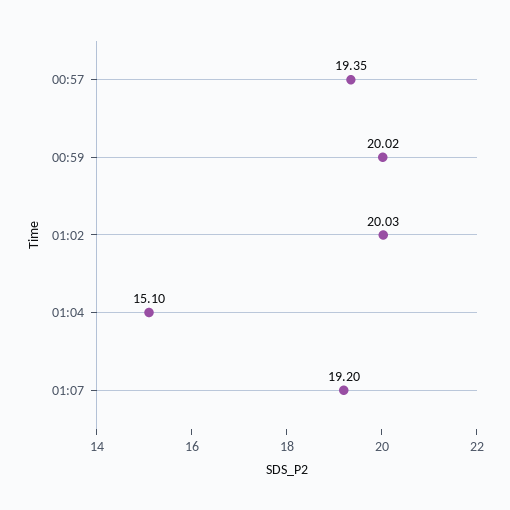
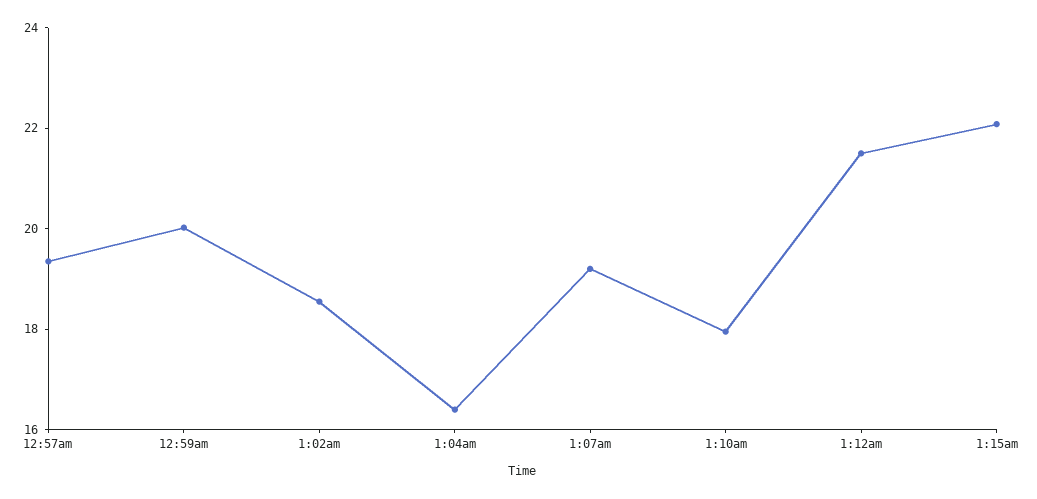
01:02: 20.03 -> 18.5
01:04: 15.1 -> 16.5
1:10am: none -> 18
1:12am: none -> 21.5
1:15am: none -> 22

